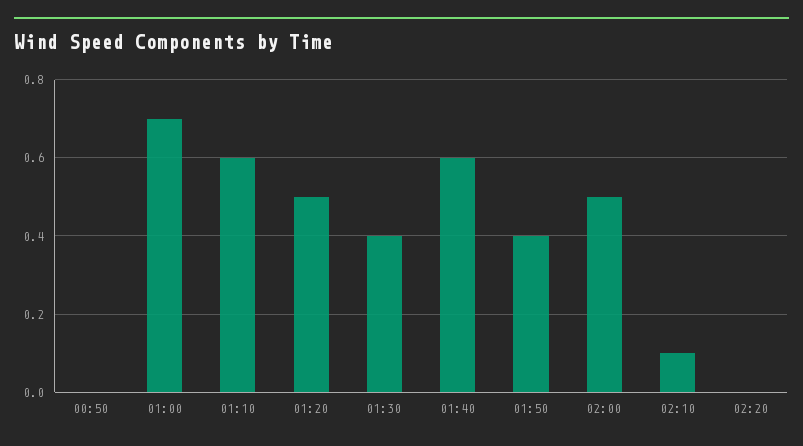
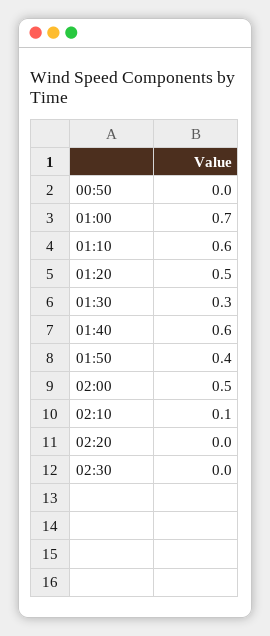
01:30: 0.4 -> 0.3
02:30: none -> 0

